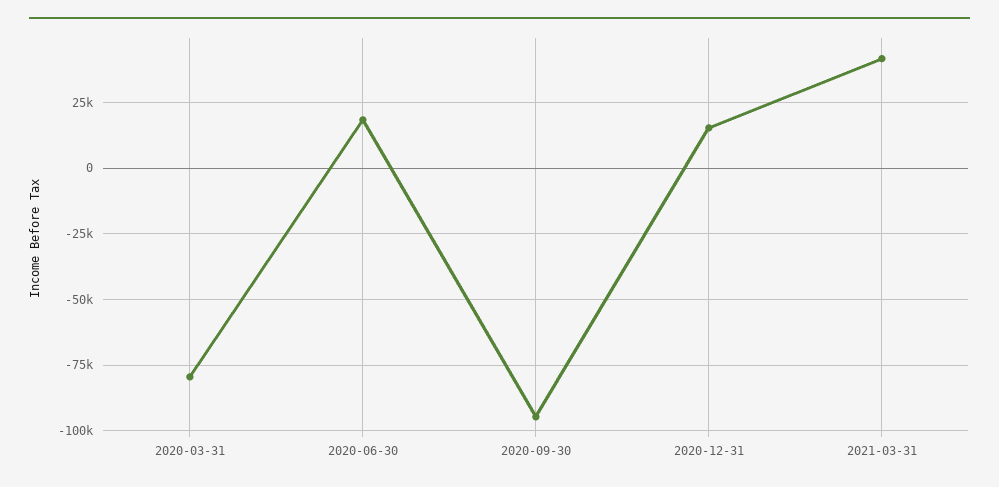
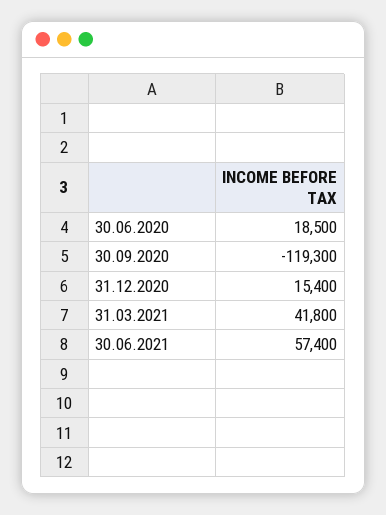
2020-03-31: -80000 -> none
2020-09-30: -95000 -> -119300
30.06.2021: none -> 57400

